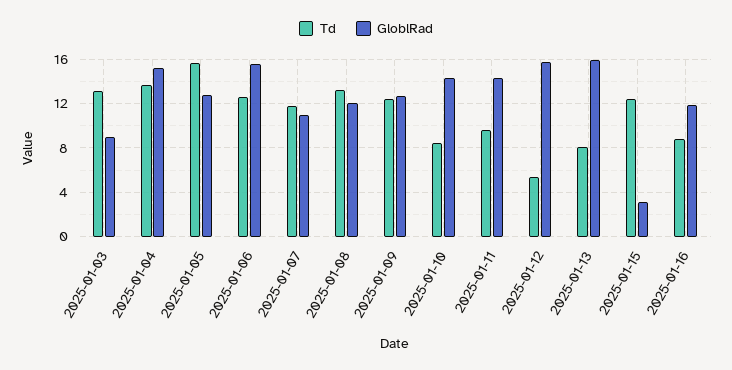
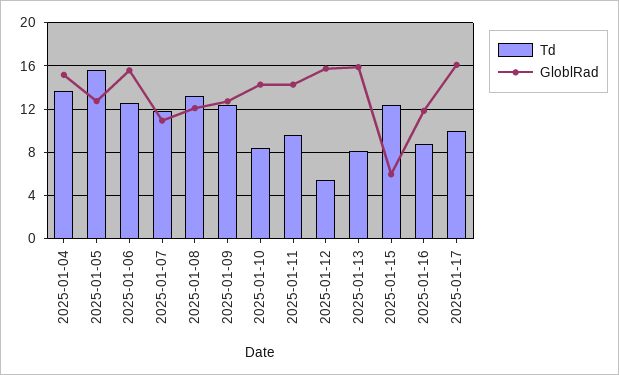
Td, 2025-01-03: 13 -> none
GloblRad, 2025-01-03: 9 -> none
GloblRad, 2025-01-15: 3 -> 6
Td, 2025-01-17: none -> 10
GloblRad, 2025-01-17: none -> 16

